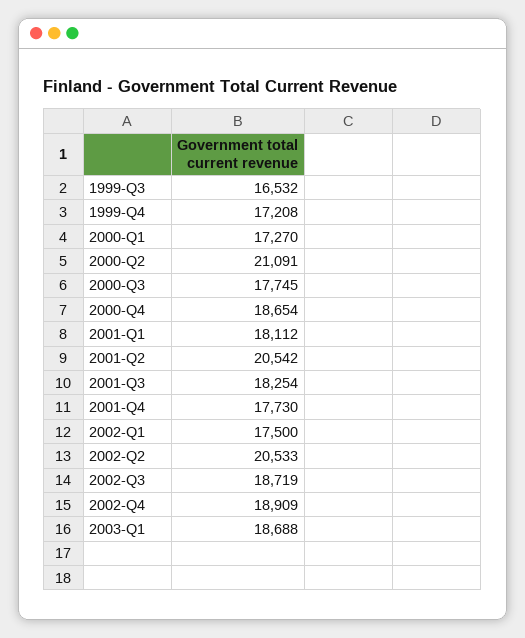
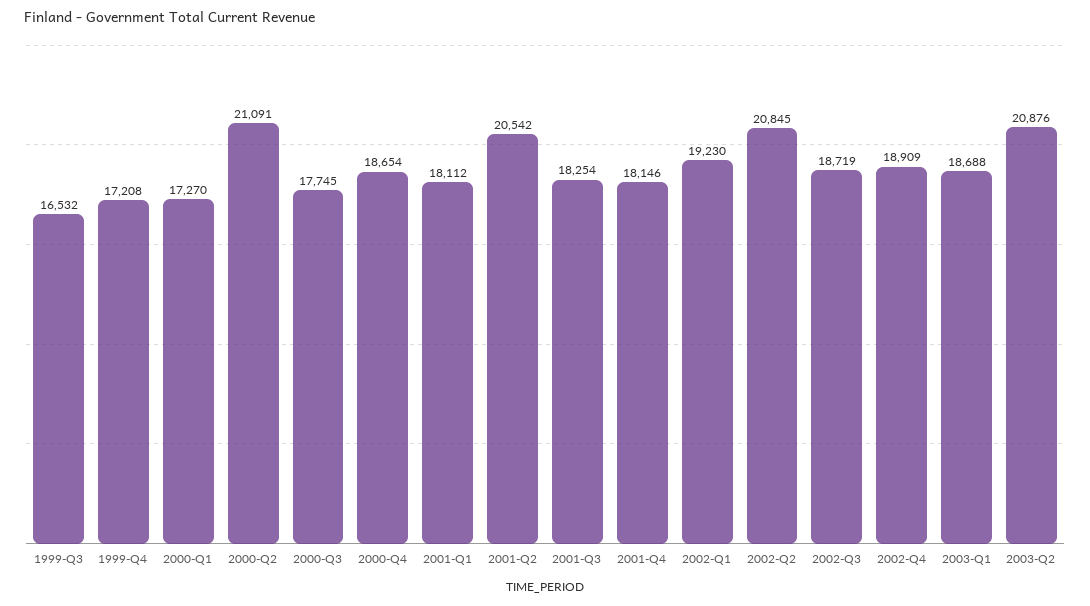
2001-Q4: 17730 -> 18146
2002-Q1: 17500 -> 19230
2002-Q2: 20533 -> 20845
2003-Q2: none -> 20876

